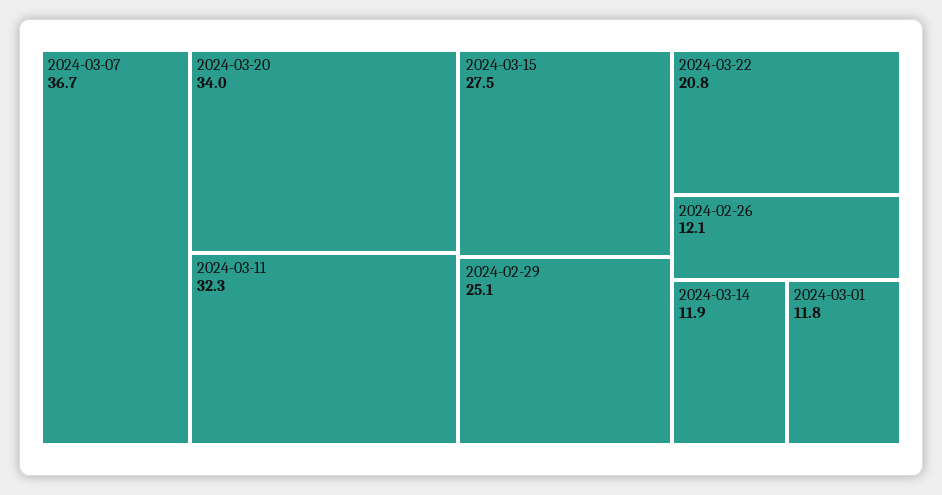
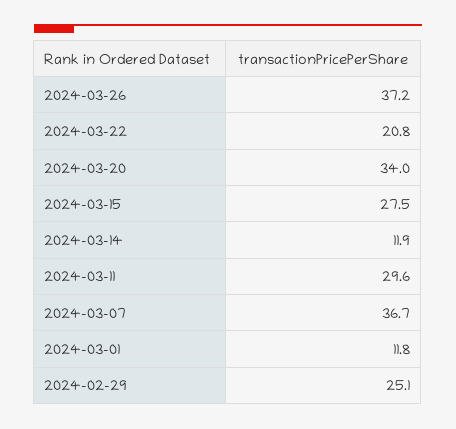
2024-03-11: 32.3 -> 29.6
2024-02-26: 12.1 -> none
2024-03-26: none -> 37.2

